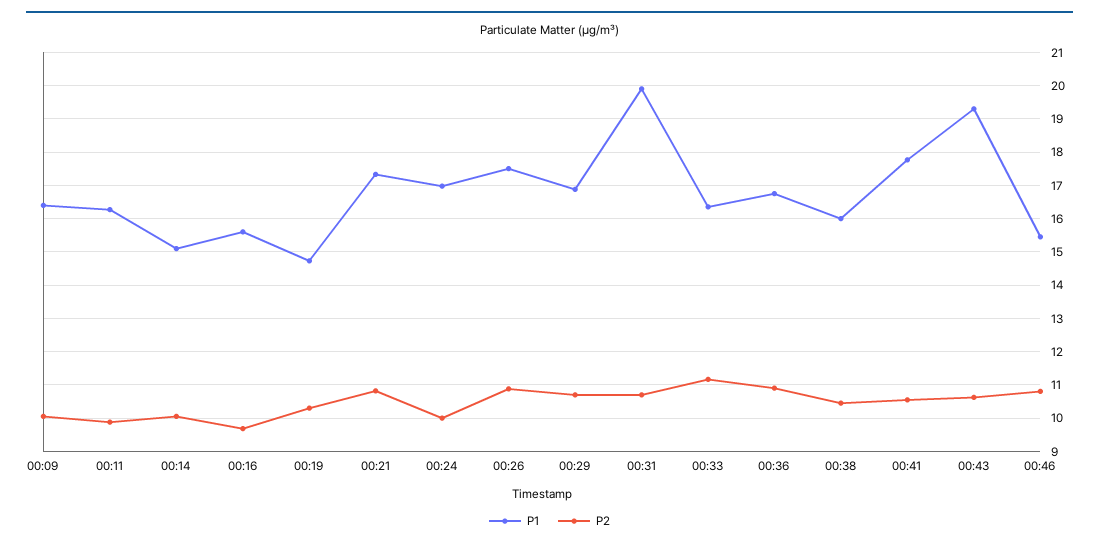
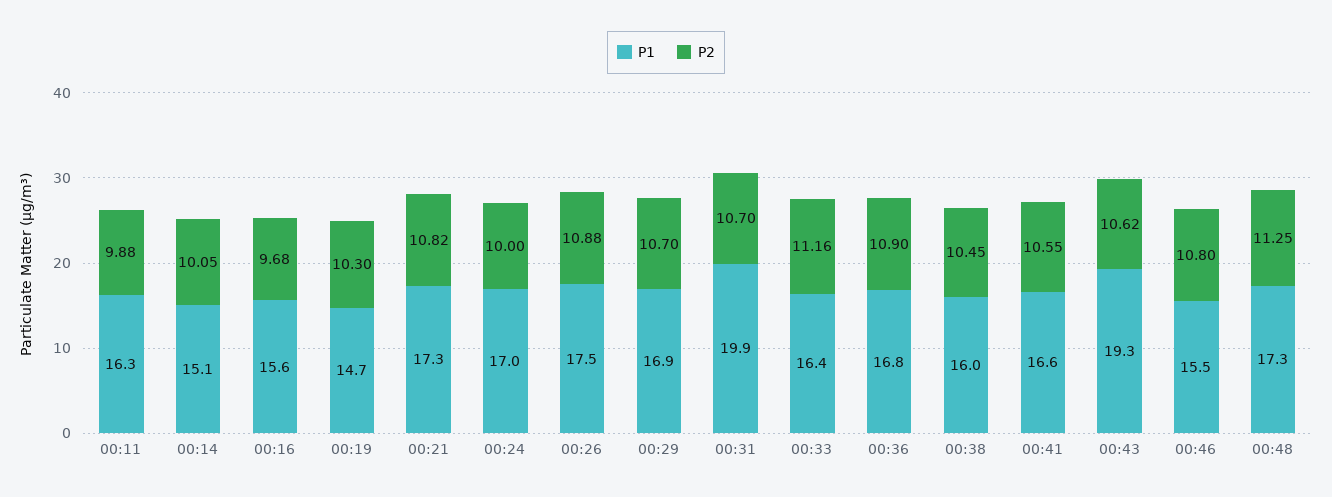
P1, 00:09: 16.4 -> none
P2, 00:09: 10 -> none
P1, 00:41: 17.8 -> 16.6
P1, 00:48: none -> 17.3
P2, 00:48: none -> 11.25

